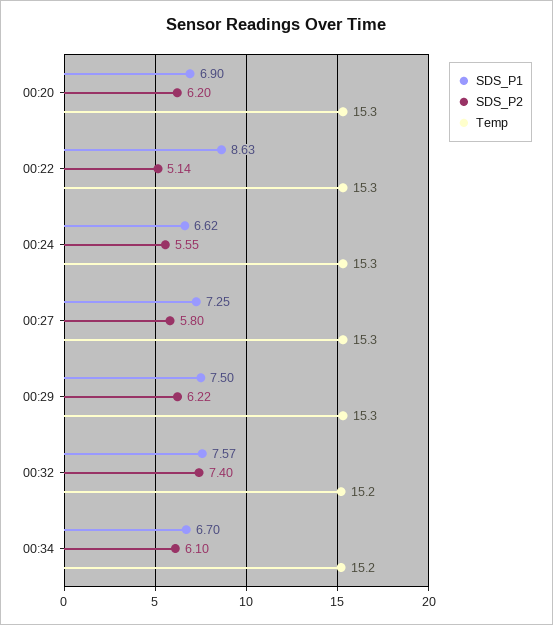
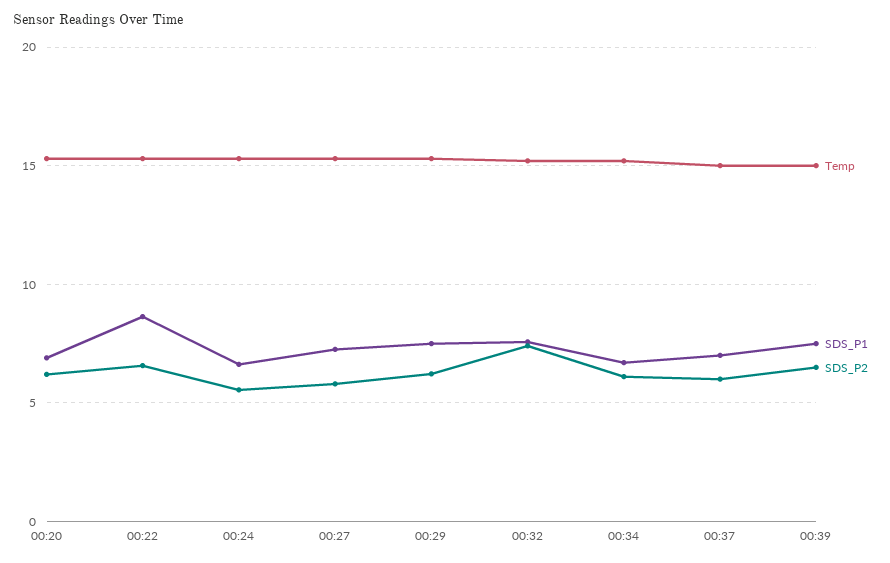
SDS_P2, 00:22: 5.14 -> 6.5
Temp, 00:37: none -> 15
SDS_P1, 00:37: none -> 7
SDS_P2, 00:37: none -> 6
Temp, 00:39: none -> 15
SDS_P1, 00:39: none -> 7.5
SDS_P2, 00:39: none -> 6.5

